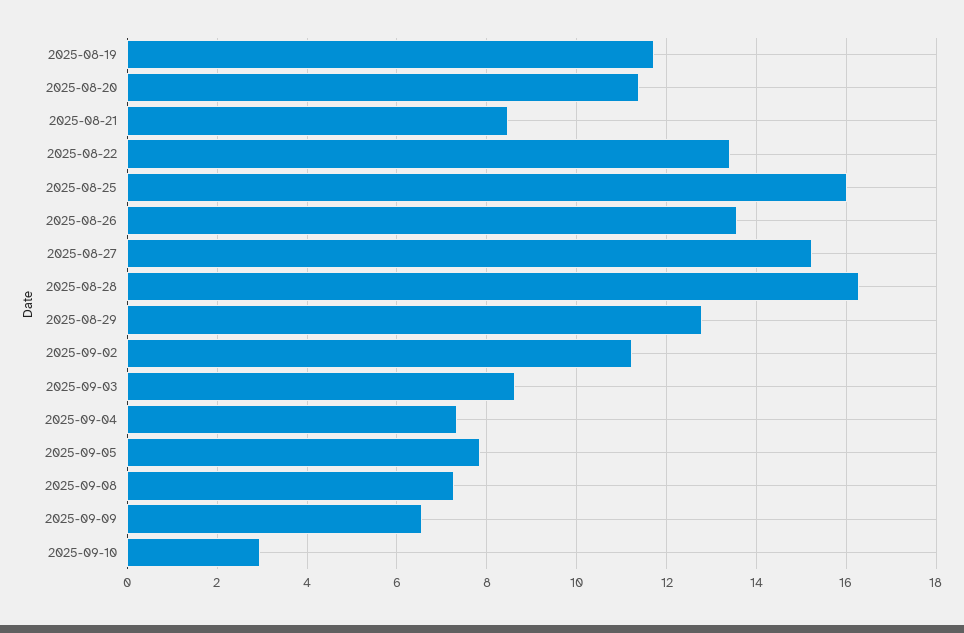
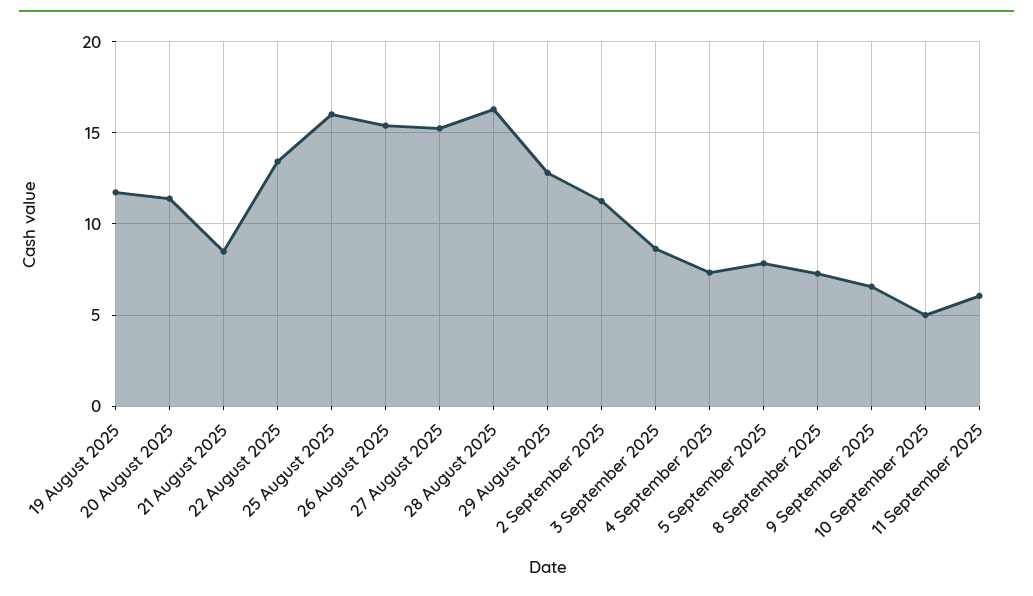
2025-08-26: 13.6 -> 15.5
2025-09-10: 3 -> 5
11 September 2025: none -> 6

